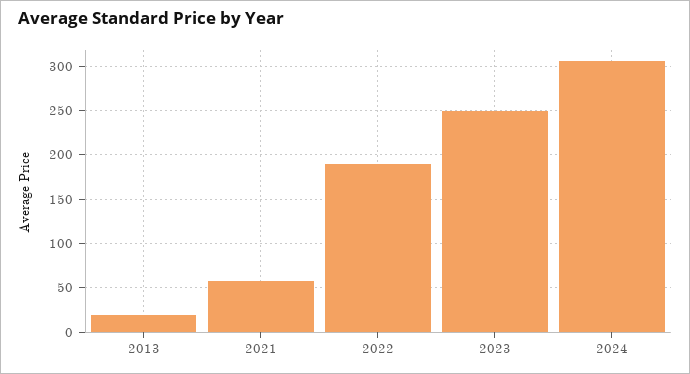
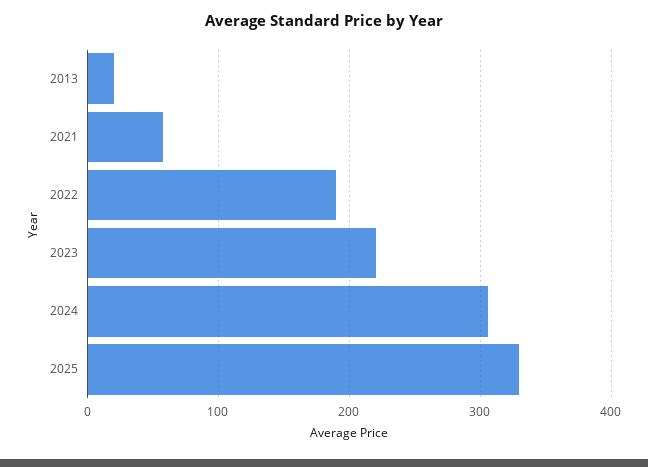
2023: 250 -> 220
2025: none -> 330

